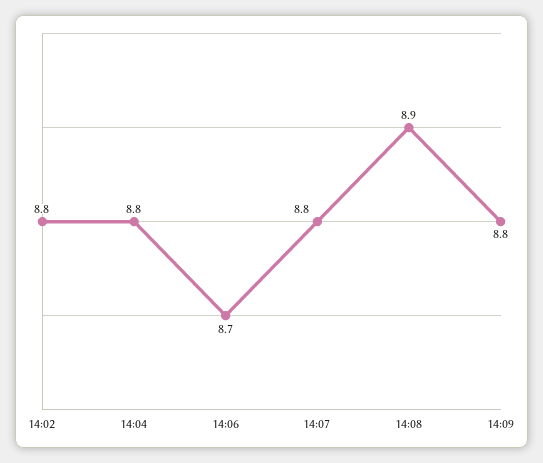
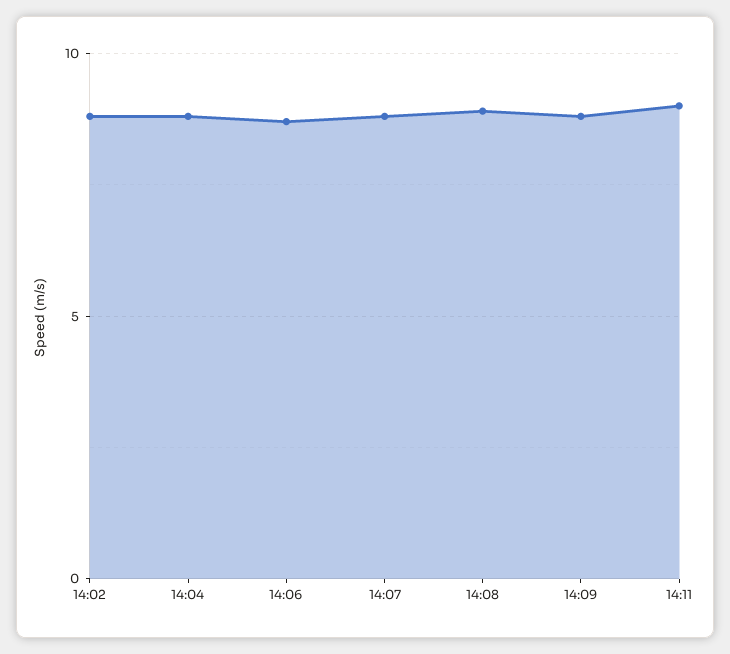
14:11: none -> 9

